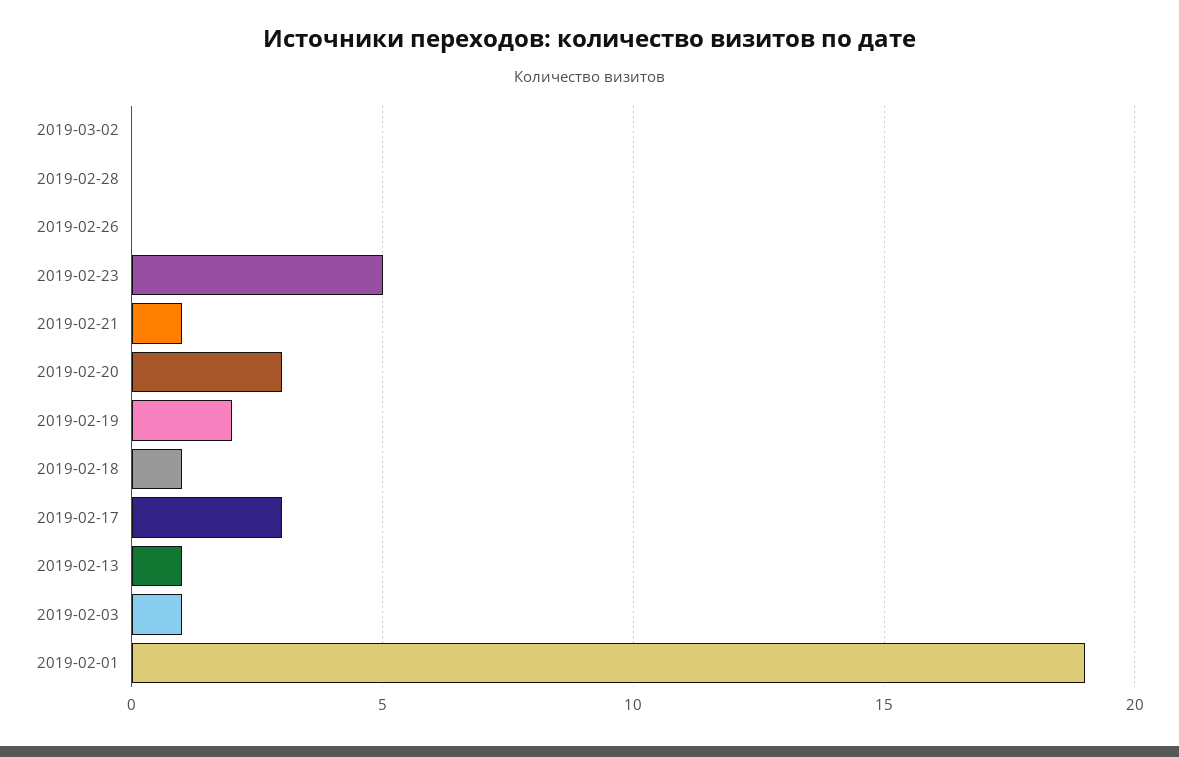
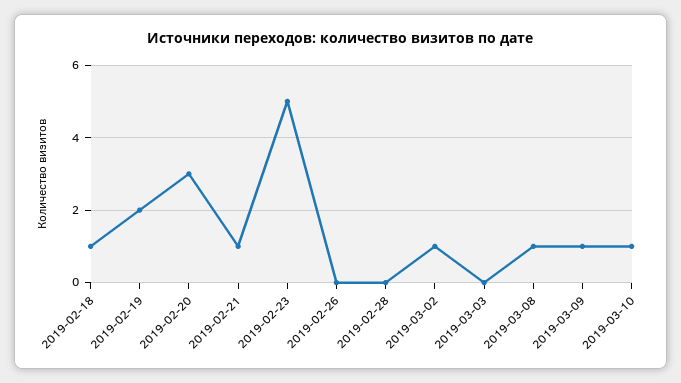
2019-03-02: 0 -> 1
2019-02-17: 3 -> none
2019-02-13: 1 -> none
2019-02-03: 1 -> none
2019-02-01: 19 -> none
2019-03-03: none -> 0
2019-03-08: none -> 1
2019-03-09: none -> 1
2019-03-10: none -> 1

